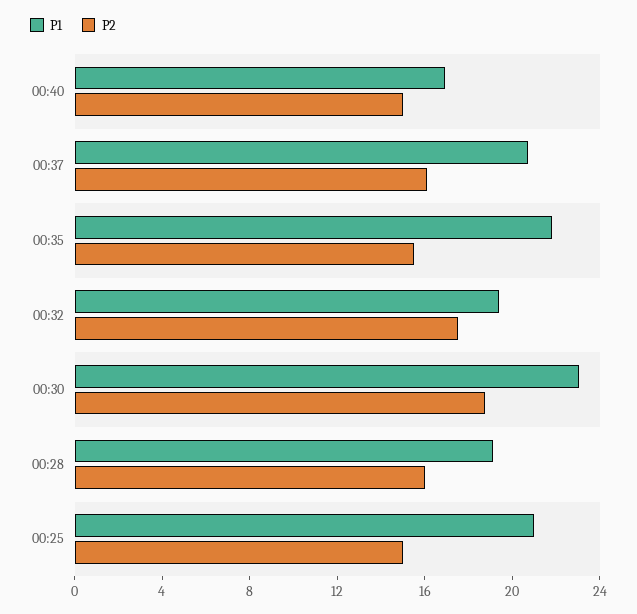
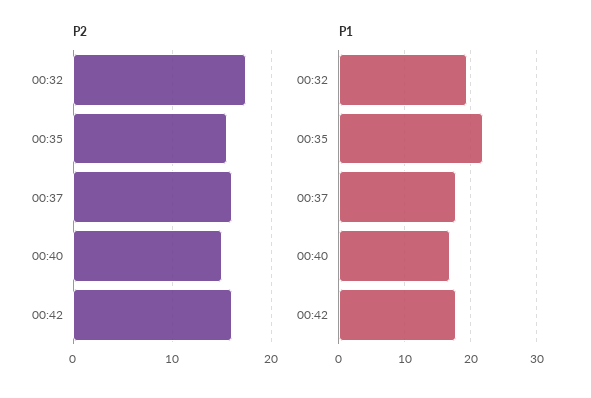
P1, 00:37: 21 -> 18
P1, 00:30: 23 -> none
P2, 00:30: 19 -> none
P1, 00:28: 19 -> none
P2, 00:28: 16 -> none
P1, 00:25: 21 -> none
P2, 00:25: 15 -> none
P2, 00:42: none -> 16
P1, 00:42: none -> 18

